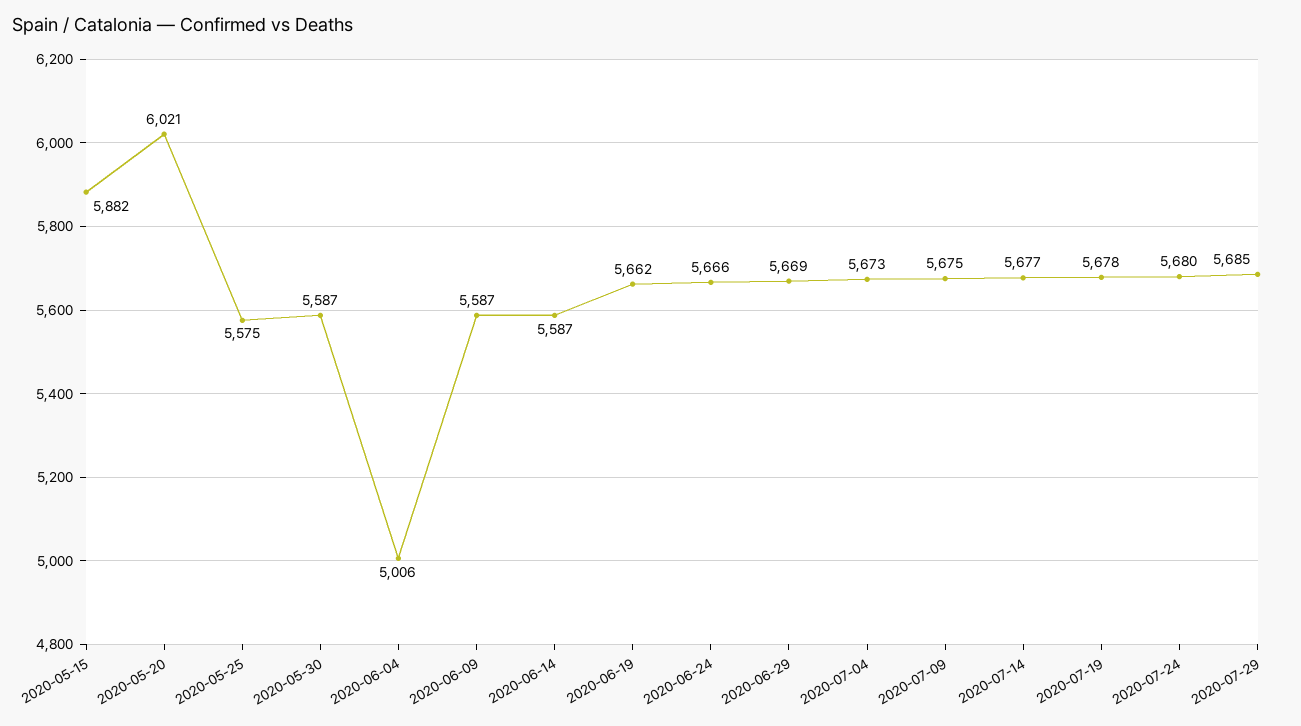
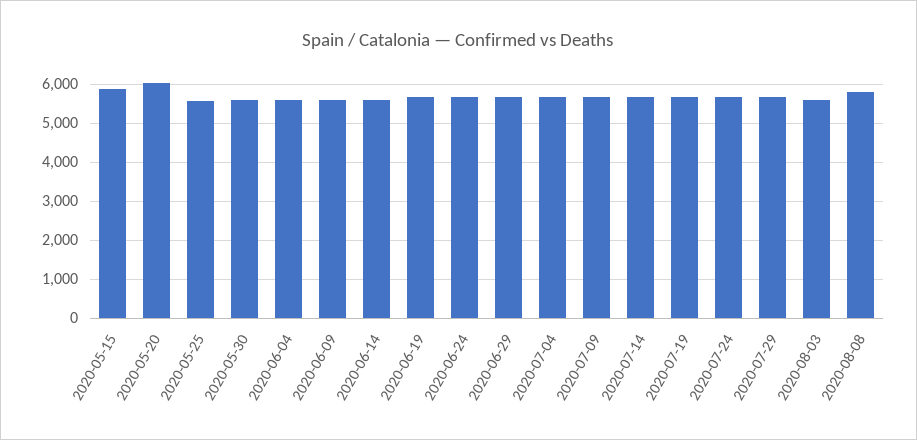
2020-06-04: 5006 -> 5600
2020-08-03: none -> 5600
2020-08-08: none -> 5800

